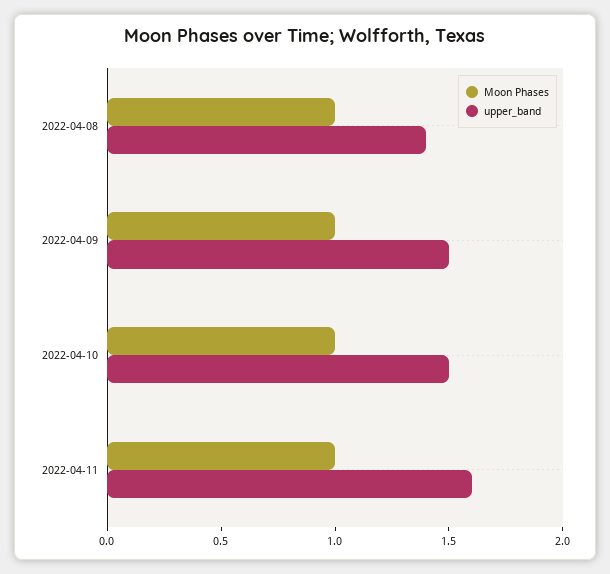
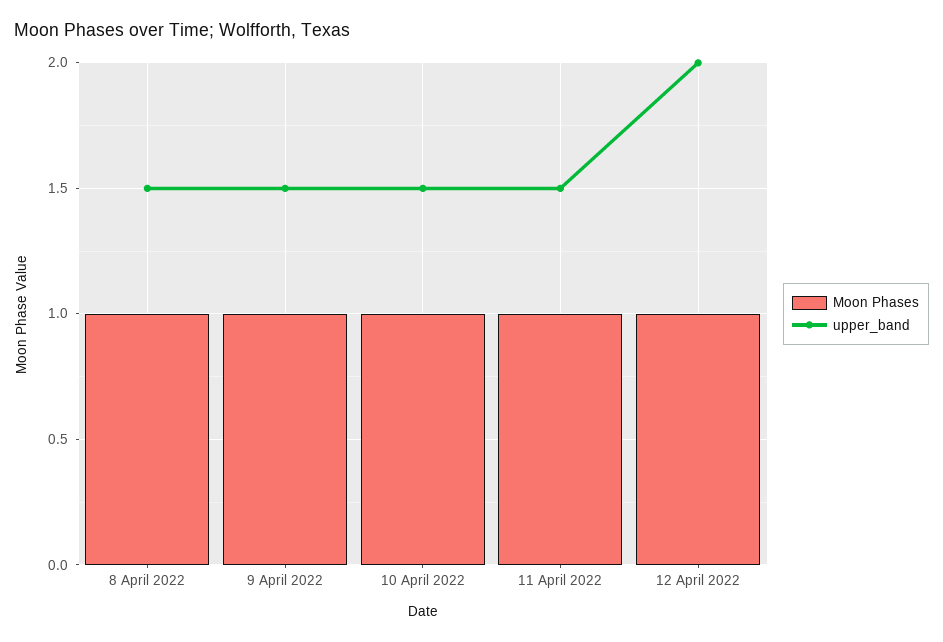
upper_band, 2022-04-08: 1.4 -> 1.5
upper_band, 2022-04-11: 1.6 -> 1.5
Moon Phases, 12 April 2022: none -> 1
upper_band, 12 April 2022: none -> 2

